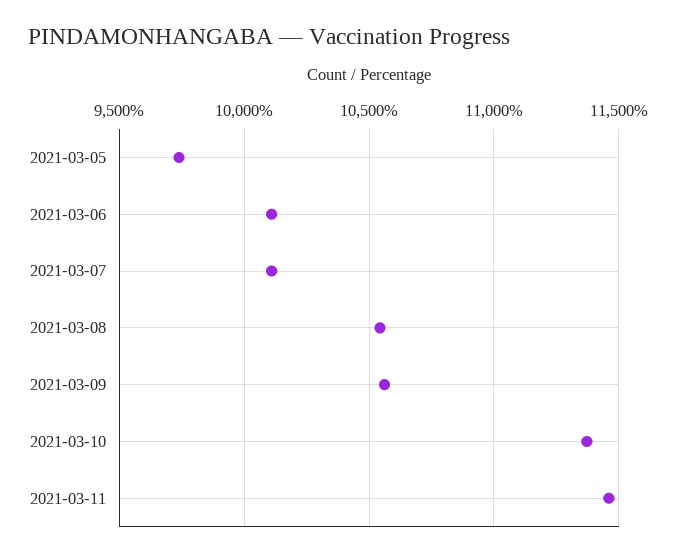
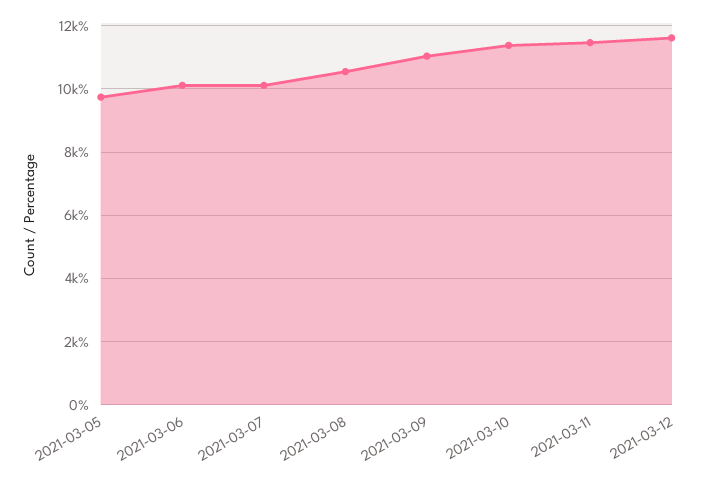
2021-03-09: 10550 -> 11000
2021-03-12: none -> 11600

